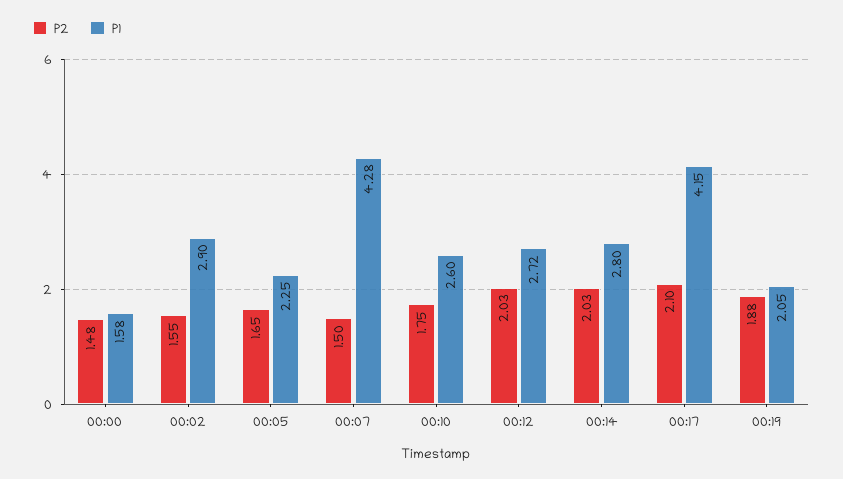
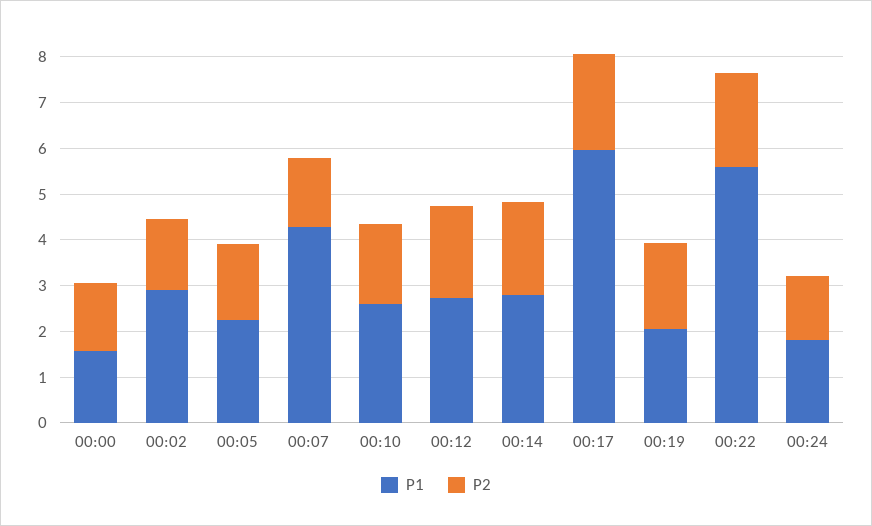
P1, 00:17: 4.15 -> 6
P1, 00:22: none -> 5.6
P2, 00:22: none -> 2
P1, 00:24: none -> 1.8
P2, 00:24: none -> 1.4

